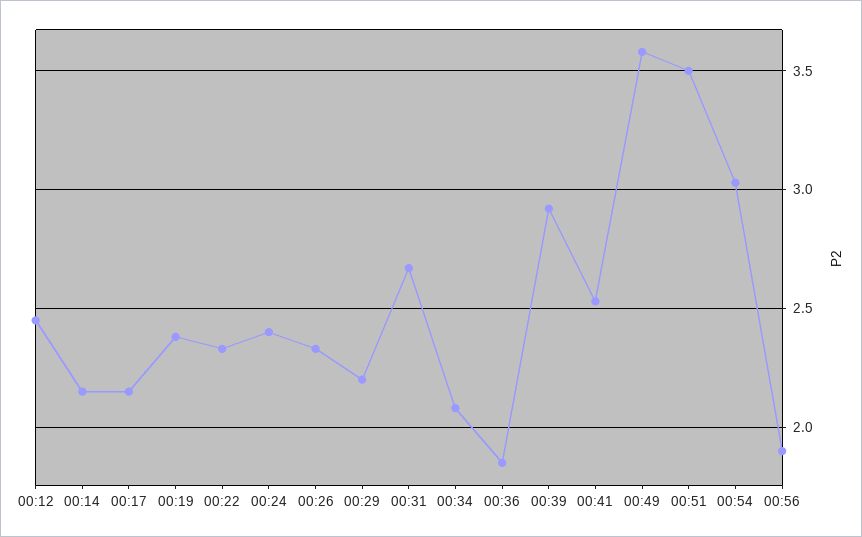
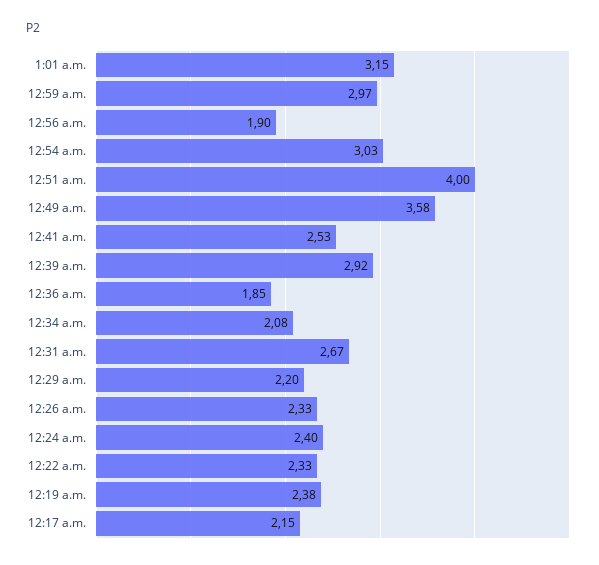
00:12: 2.45 -> none
00:14: 2.15 -> none
00:51: 3.5 -> 4
1:01 a.m.: none -> 3.15
12:59 a.m.: none -> 2.97

